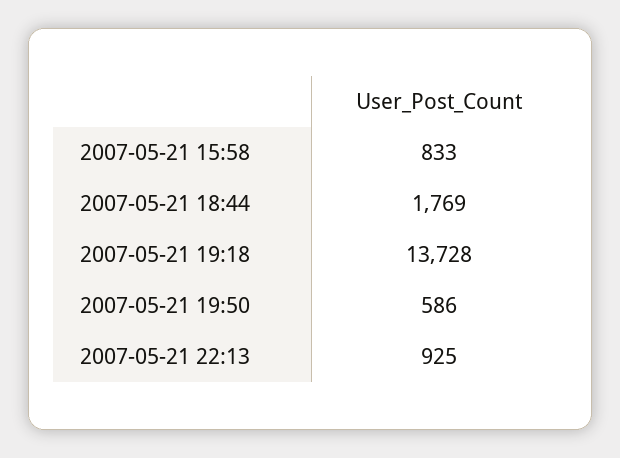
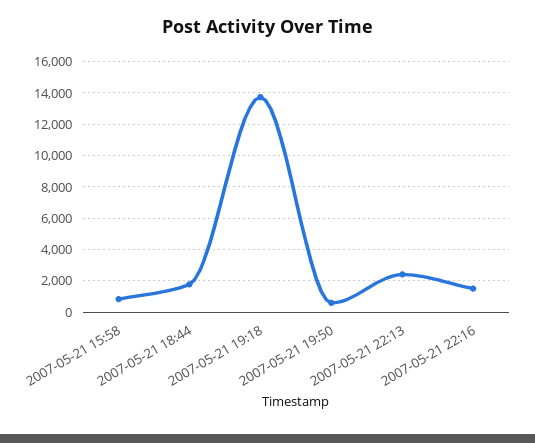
2007-05-21 22:13: 925 -> 2500
2007-05-21 22:16: none -> 1500

